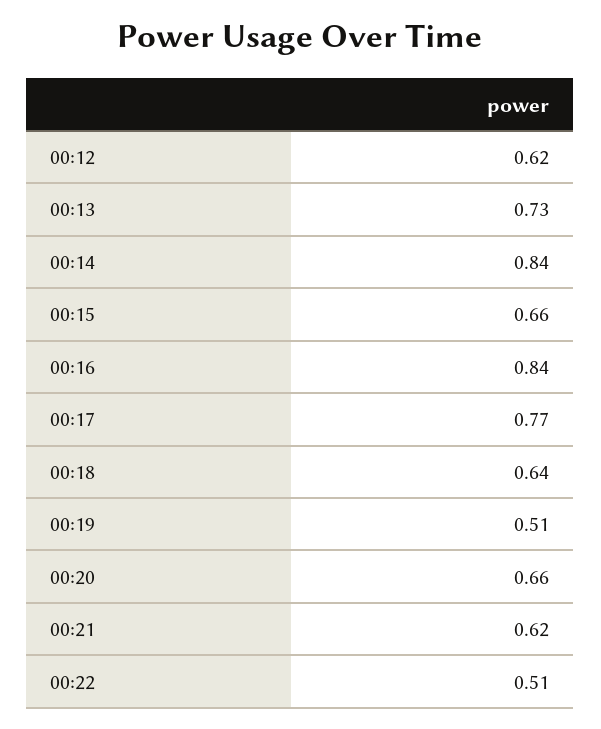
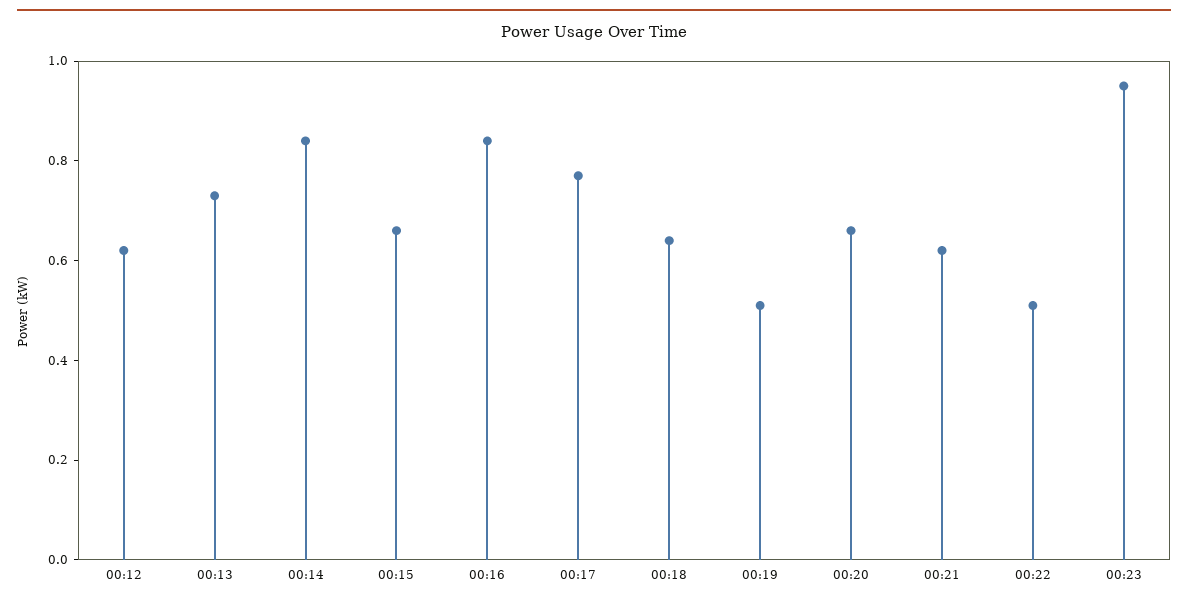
00:23: none -> 0.95

